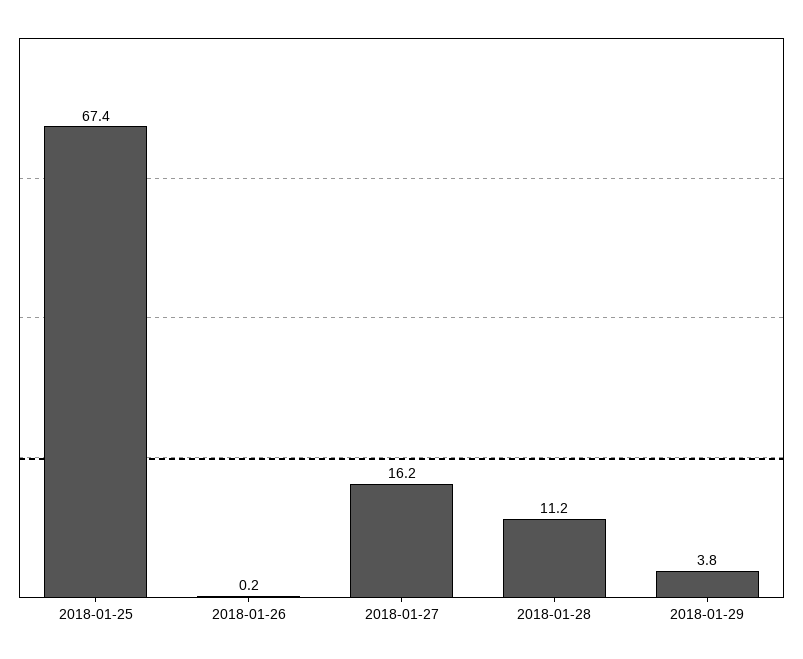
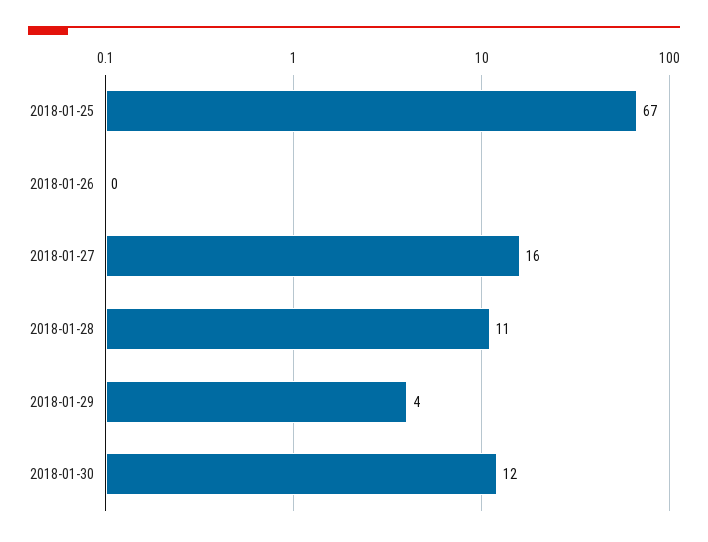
2018-01-30: none -> 12

